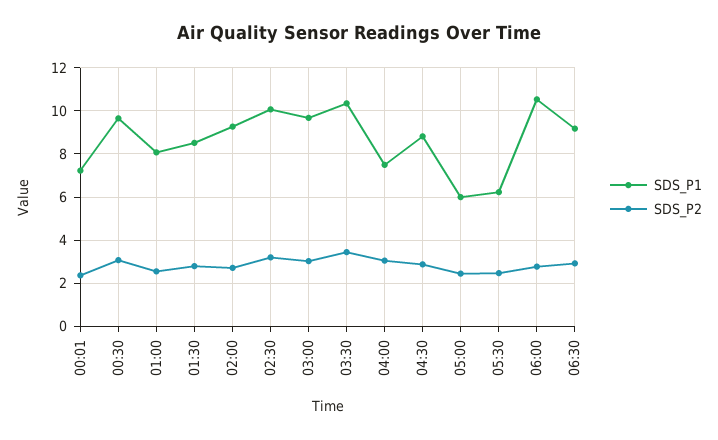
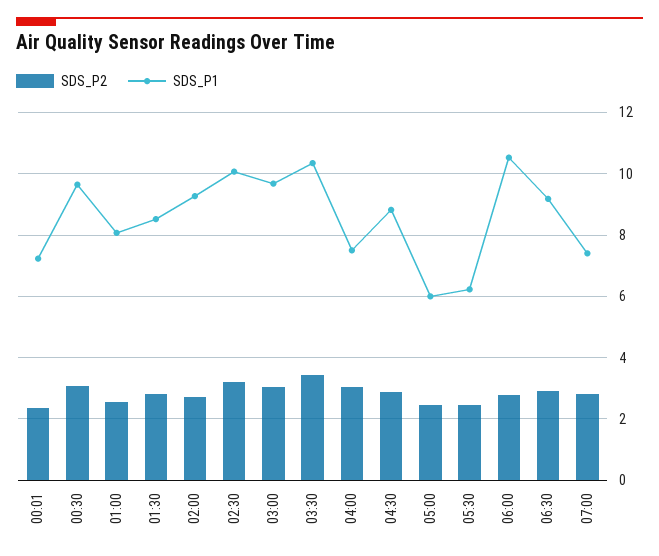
SDS_P2, 07:00: none -> 2.8
SDS_P1, 07:00: none -> 7.4

